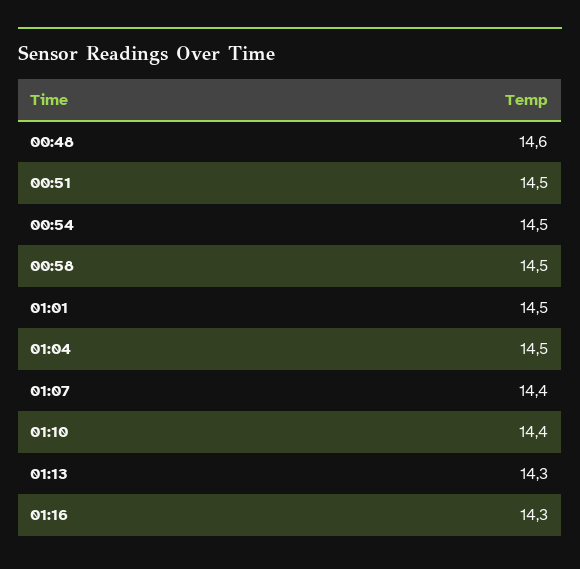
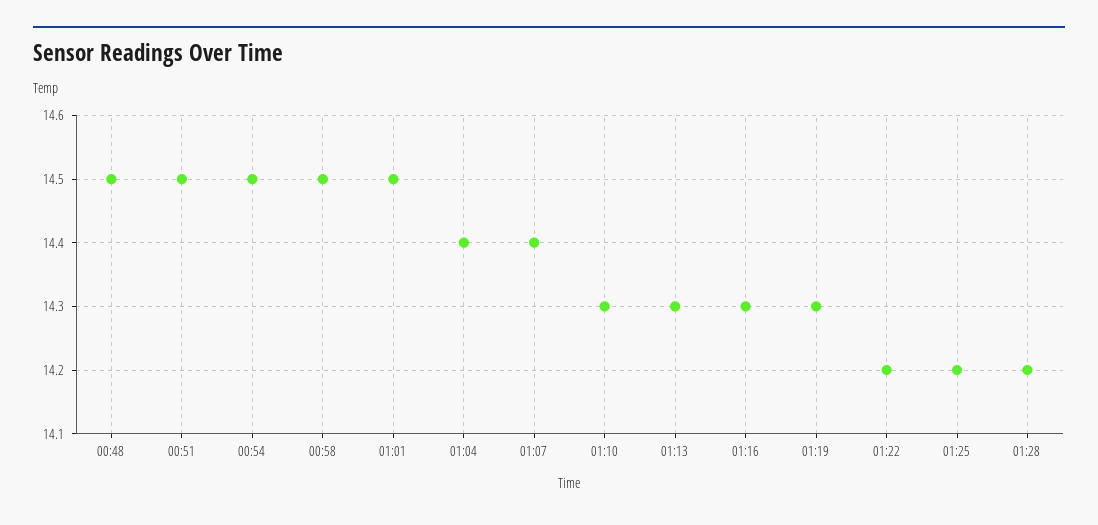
00:48: 14.6 -> 14.5
01:04: 14.5 -> 14.4
01:10: 14.4 -> 14.3
01:19: none -> 14.3
01:22: none -> 14.2
01:25: none -> 14.2
01:28: none -> 14.2

